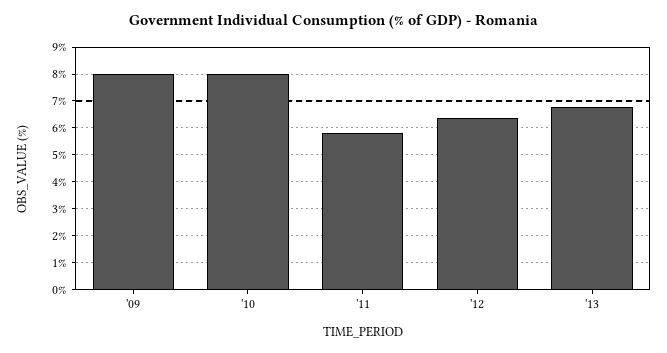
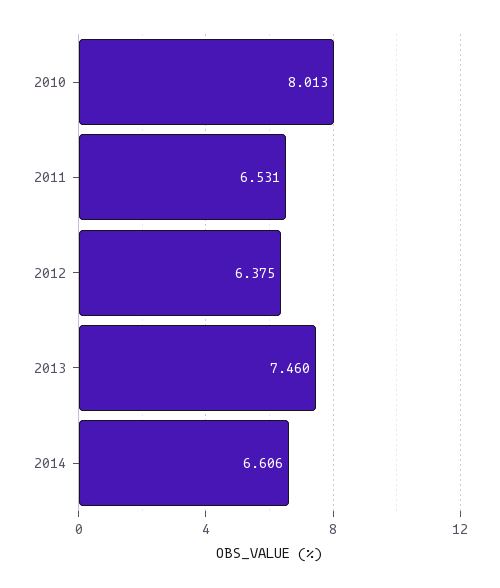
'09: 8 -> none
'11: 5.75 -> 6.531
'13: 6.75 -> 7.46
2014: none -> 6.606

